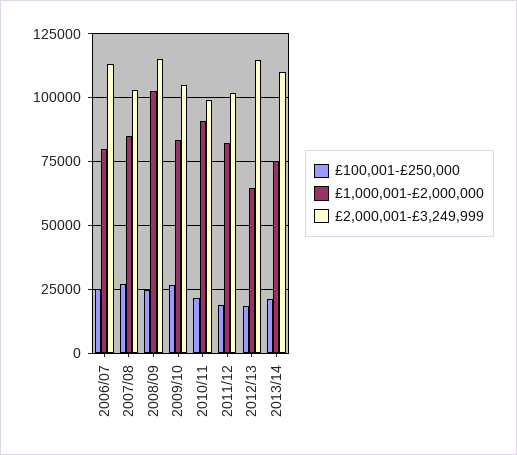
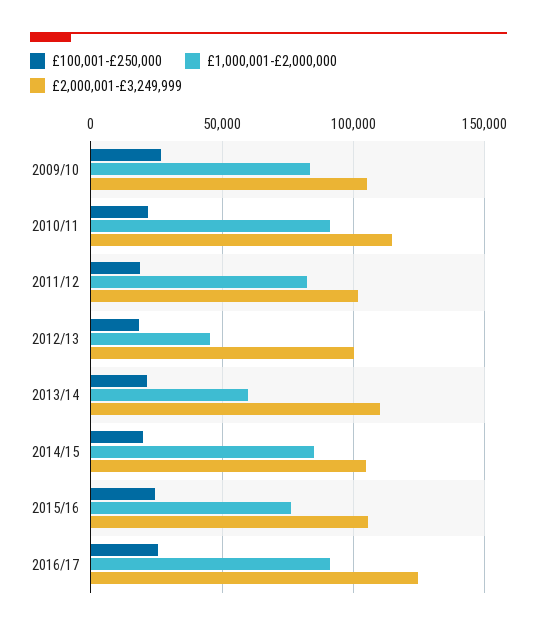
£100,001-£250,000, 2006/07: 25000 -> none
£1,000,001-£2,000,000, 2006/07: 80000 -> none
£2,000,001-£3,249,999, 2006/07: 112500 -> none
£100,001-£250,000, 2007/08: 27500 -> none
£1,000,001-£2,000,000, 2007/08: 85000 -> none
£2,000,001-£3,249,999, 2007/08: 102500 -> none
£100,001-£250,000, 2008/09: 25000 -> none
£1,000,001-£2,000,000, 2008/09: 102500 -> none
£2,000,001-£3,249,999, 2008/09: 115000 -> none
£2,000,001-£3,249,999, 2010/11: 100000 -> 115000
£1,000,001-£2,000,000, 2012/13: 65000 -> 45000
£2,000,001-£3,249,999, 2012/13: 115000 -> 100000
£1,000,001-£2,000,000, 2013/14: 75000 -> 60000
£100,001-£250,000, 2014/15: none -> 20000
£1,000,001-£2,000,000, 2014/15: none -> 85000
£2,000,001-£3,249,999, 2014/15: none -> 105000
£100,001-£250,000, 2015/16: none -> 25000
£1,000,001-£2,000,000, 2015/16: none -> 75000
£2,000,001-£3,249,999, 2015/16: none -> 105000
£100,001-£250,000, 2016/17: none -> 25000
£1,000,001-£2,000,000, 2016/17: none -> 90000
£2,000,001-£3,249,999, 2016/17: none -> 125000

